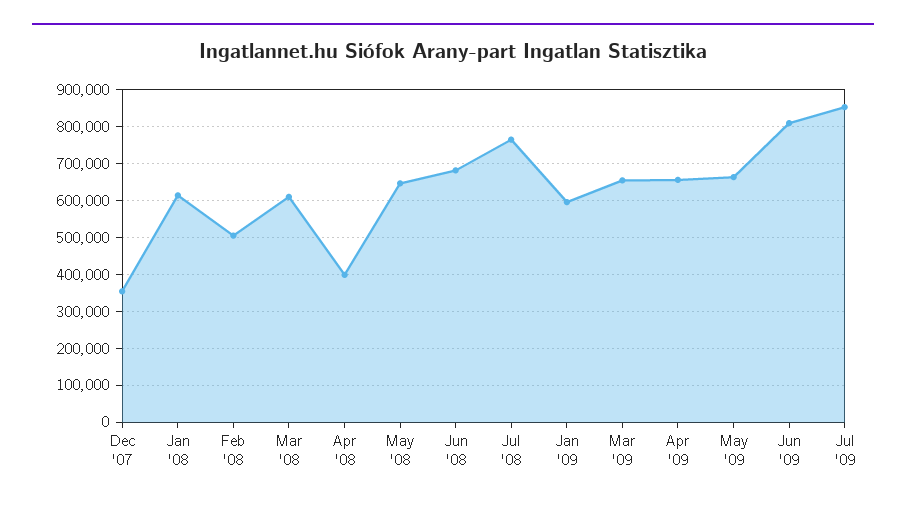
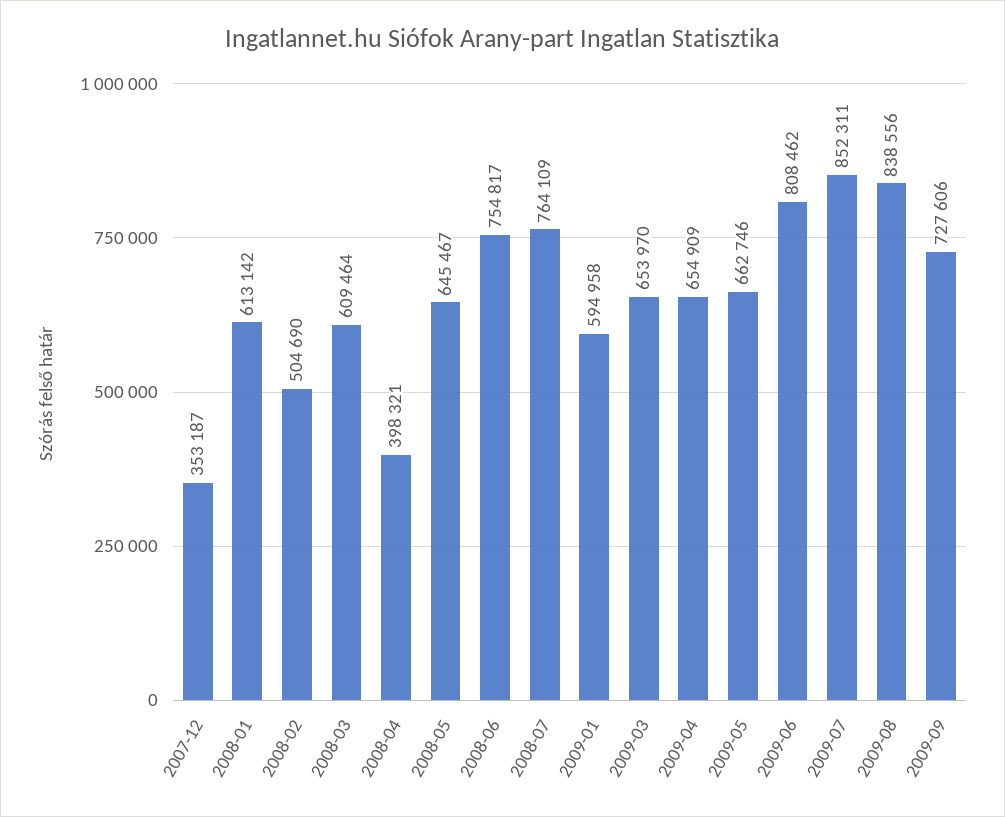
Jun '08: 680000 -> 754817
2009-08: none -> 838556
2009-09: none -> 727606

